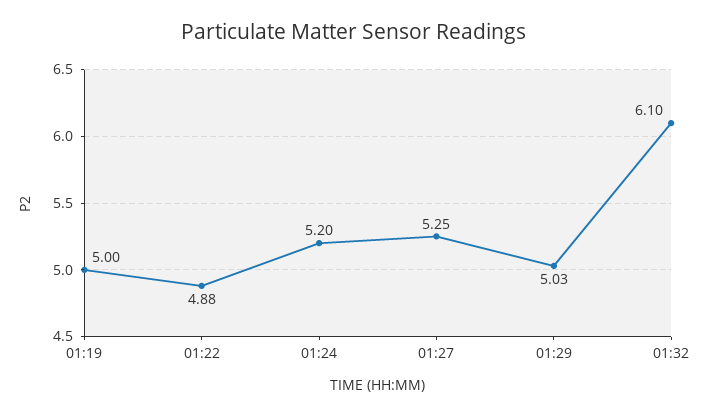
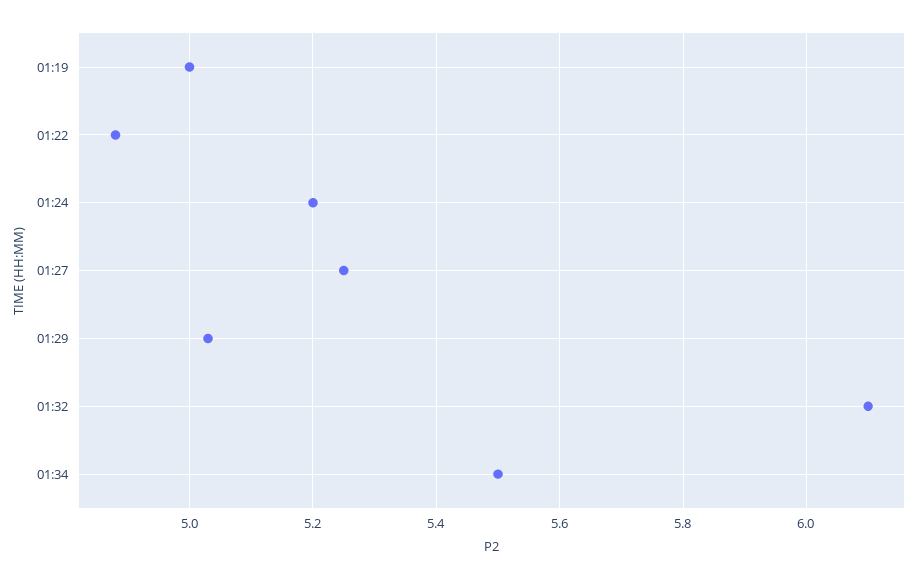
01:34: none -> 5.5

